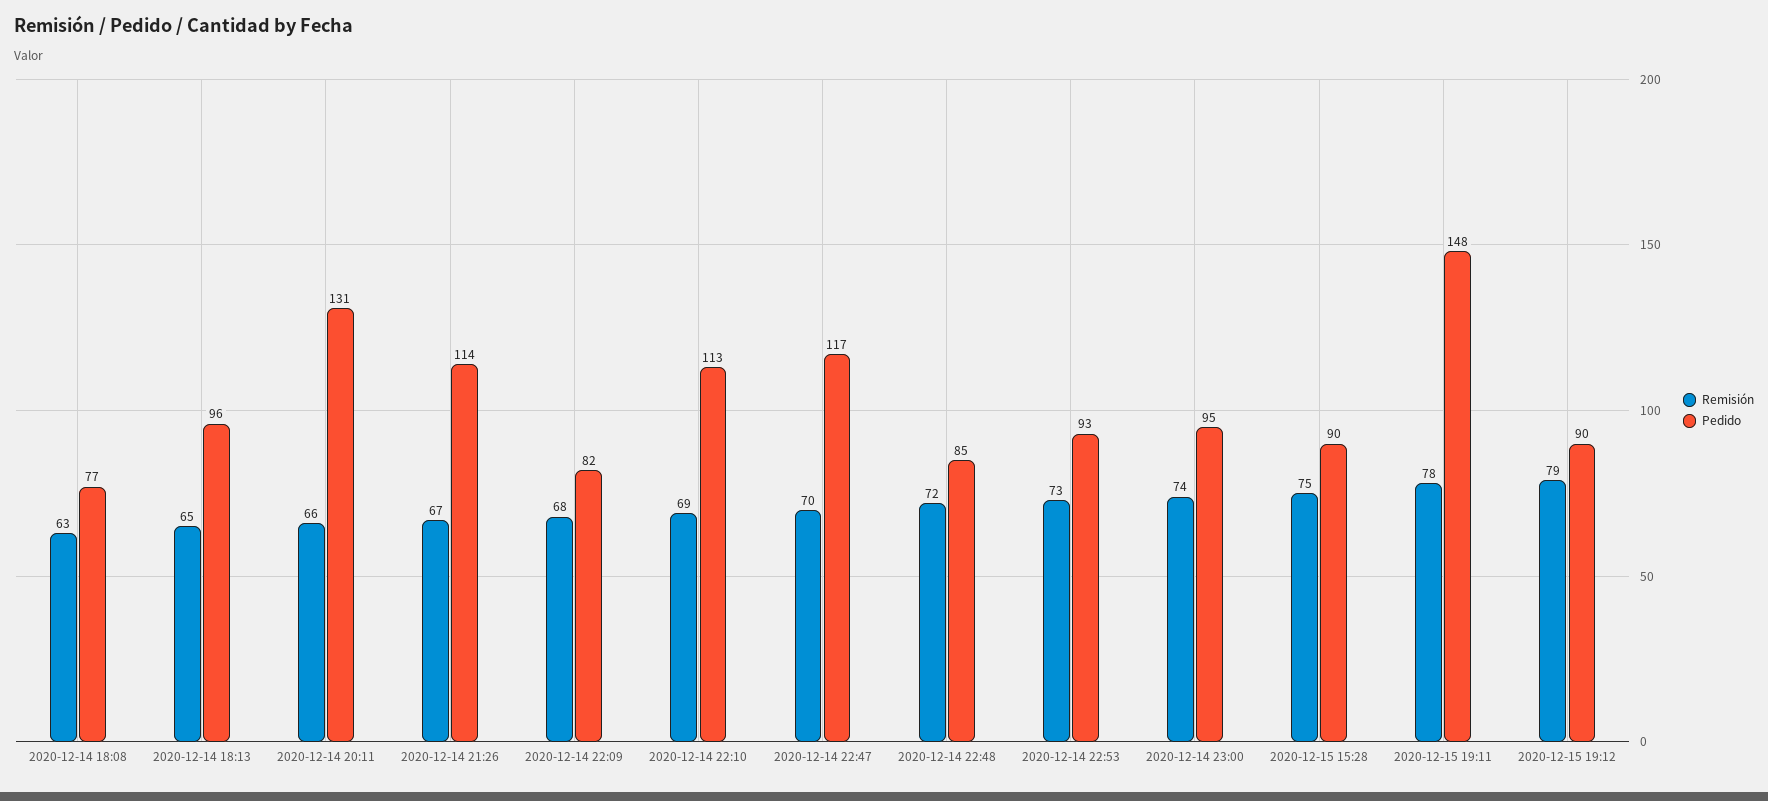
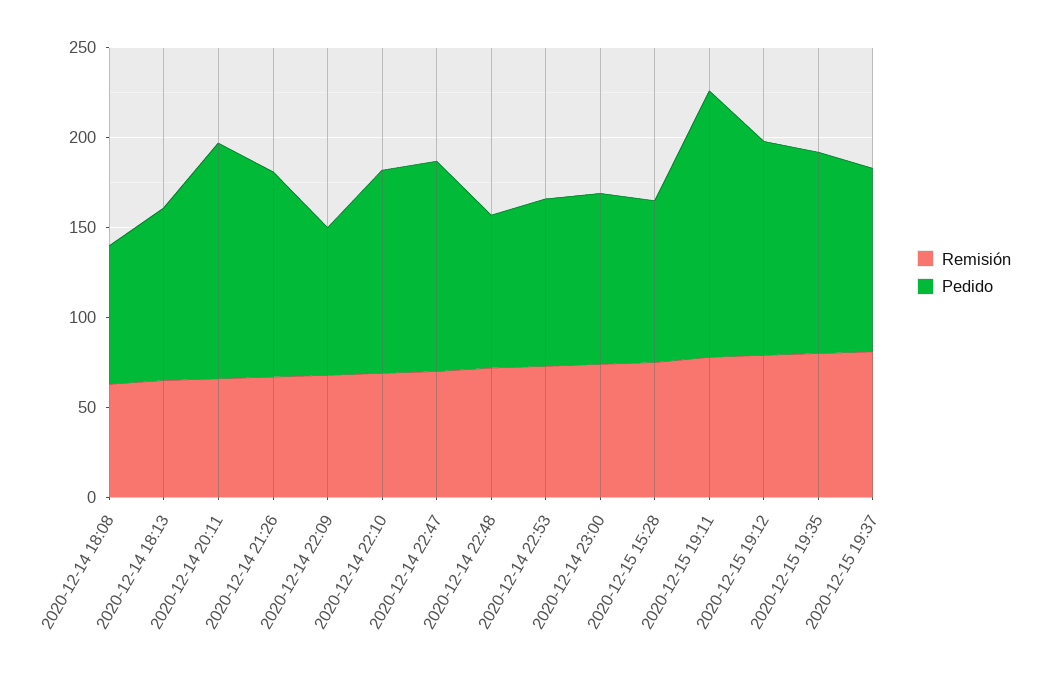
Pedido, 2020-12-15 19:12: 90 -> 120
Remisión, 2020-12-15 19:35: none -> 80
Pedido, 2020-12-15 19:35: none -> 110
Remisión, 2020-12-15 19:37: none -> 80
Pedido, 2020-12-15 19:37: none -> 100

